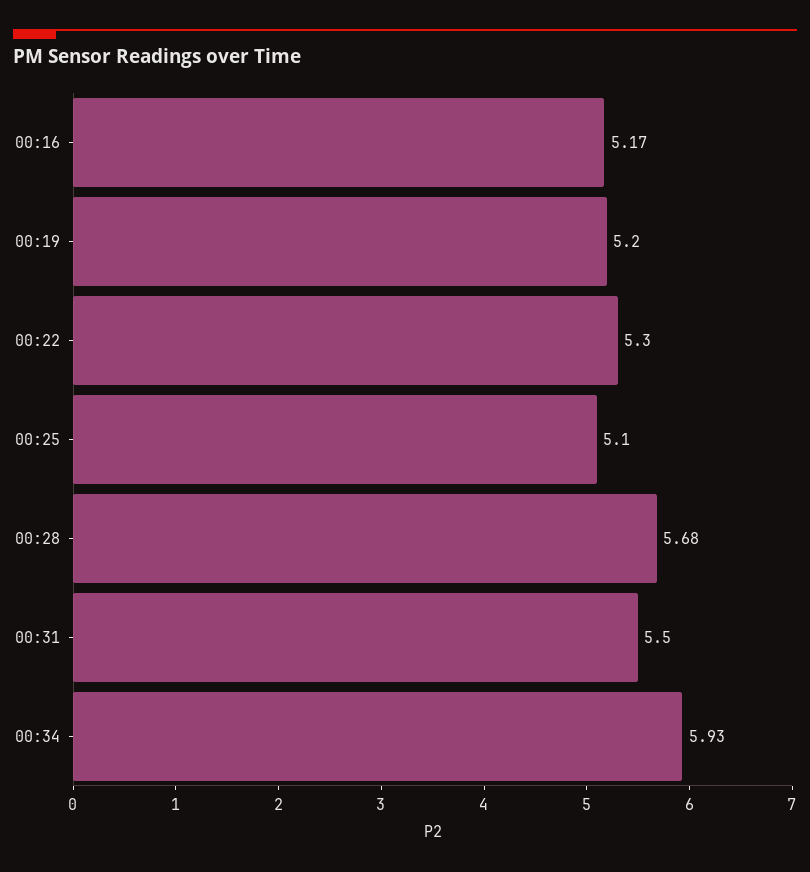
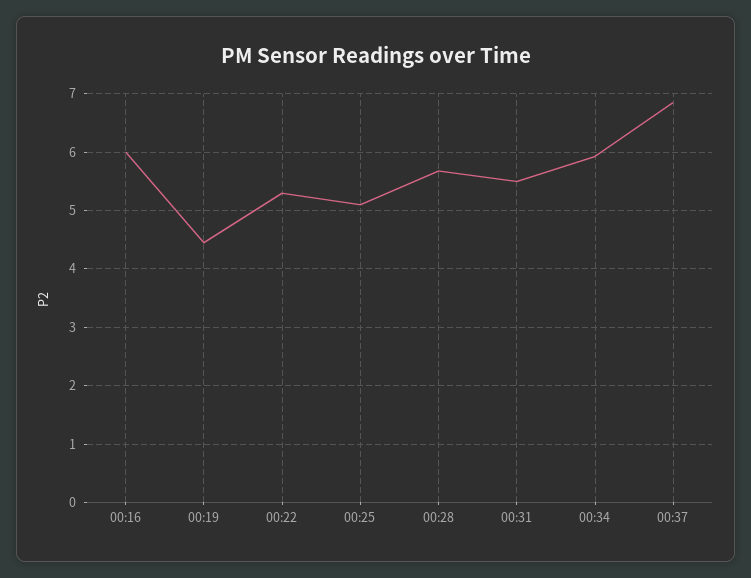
00:16: 5.17 -> 6
00:19: 5.2 -> 4.4
00:37: none -> 6.8

